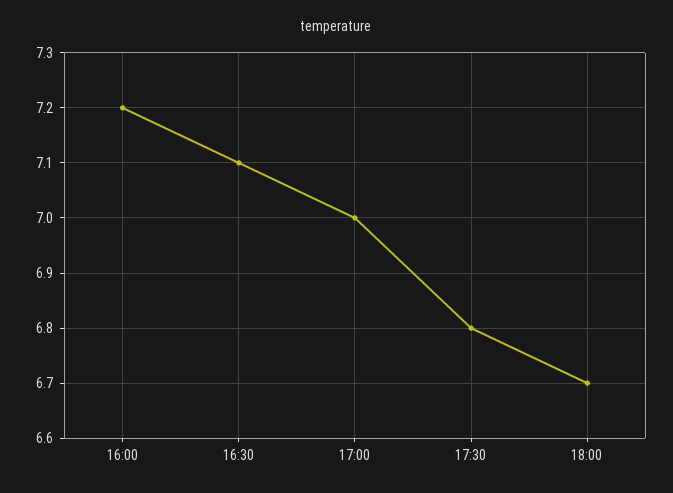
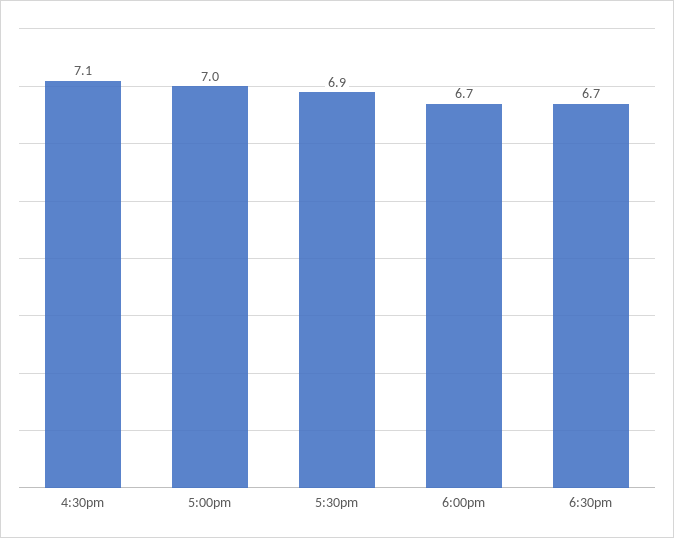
16:00: 7.2 -> none
17:30: 6.8 -> 6.9
6:30pm: none -> 6.7

